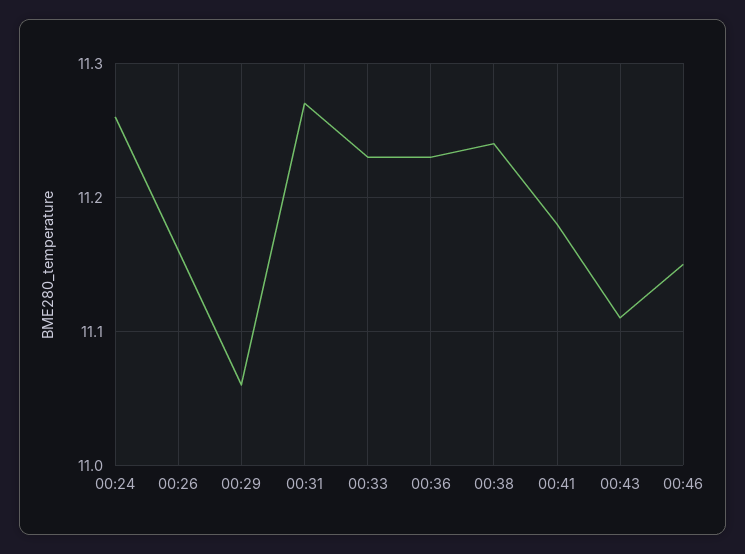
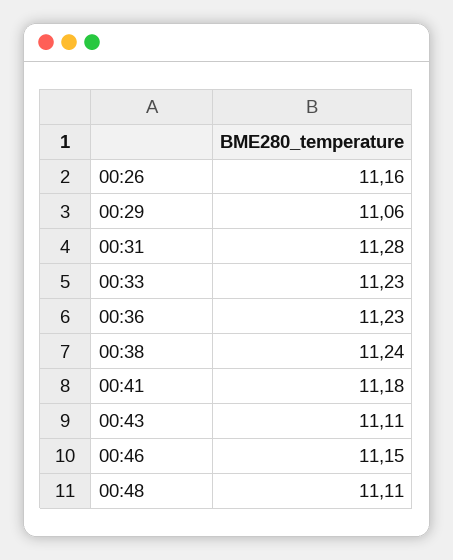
00:24: 11.26 -> none
00:31: 11.27 -> 11.28
00:48: none -> 11.11

